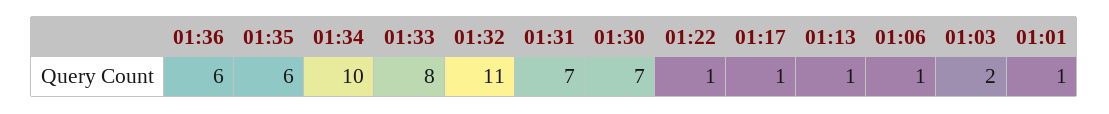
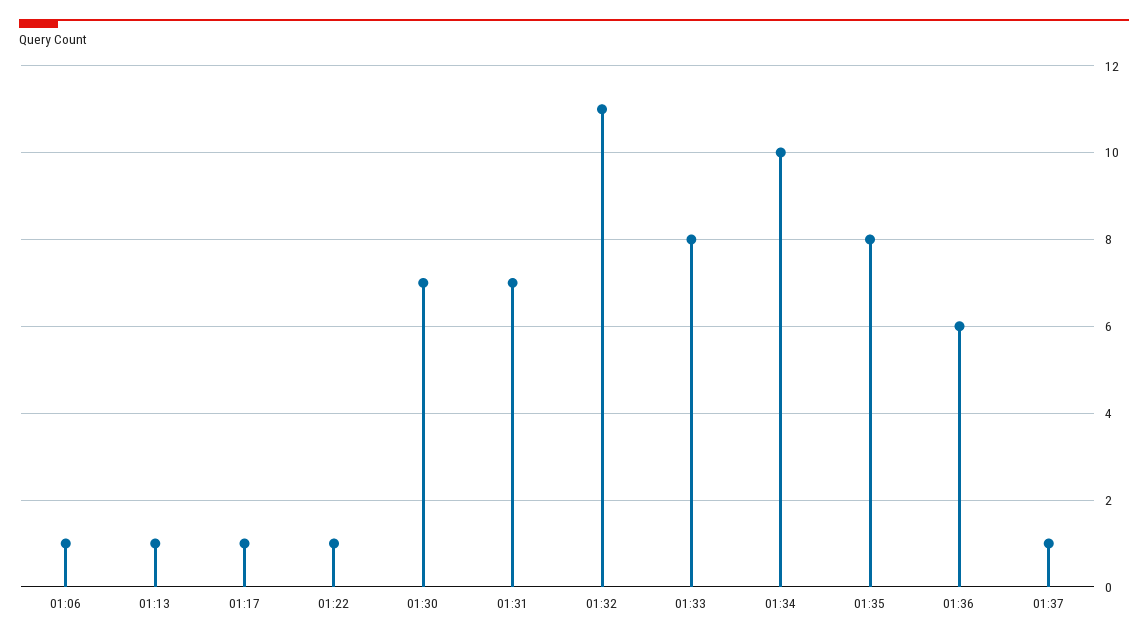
01:35: 6 -> 8
01:03: 2 -> none
01:01: 1 -> none
01:37: none -> 1

